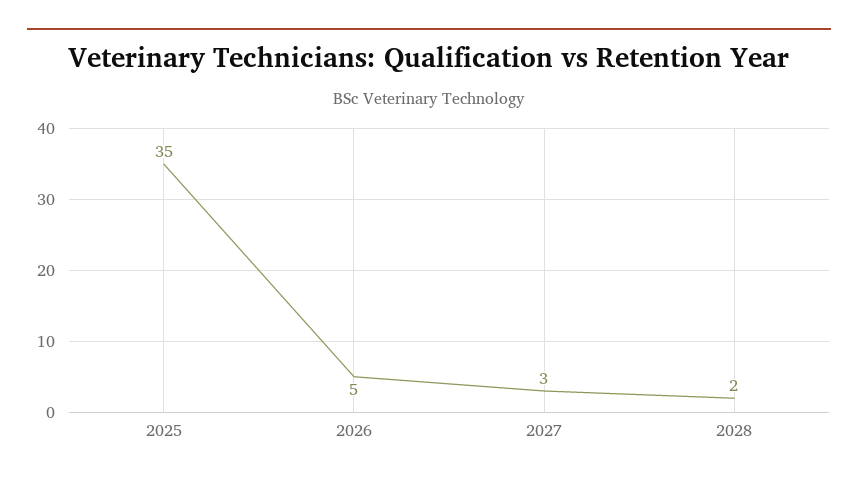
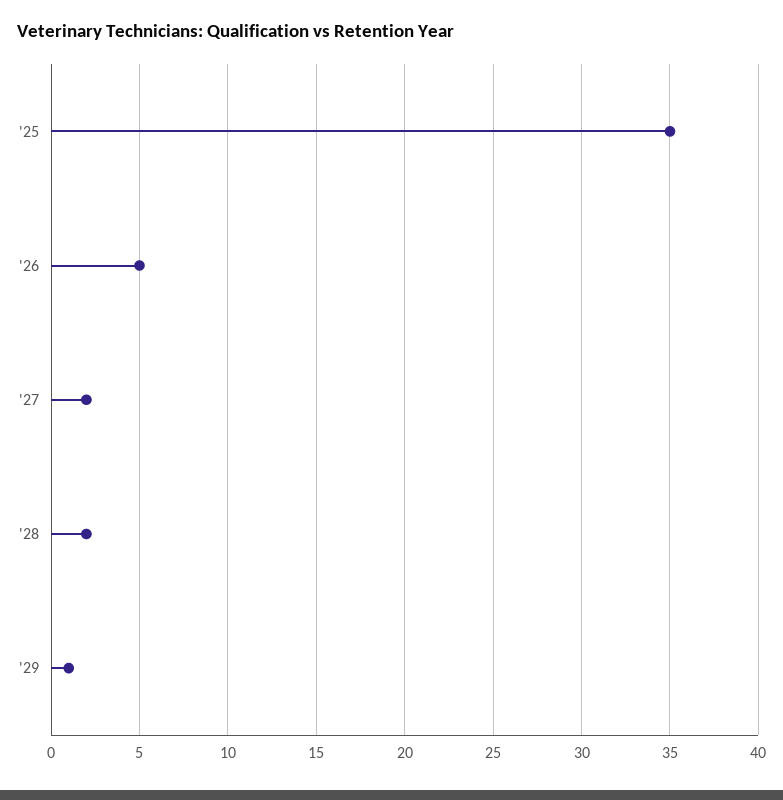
2027: 3 -> 2
'29: none -> 1

